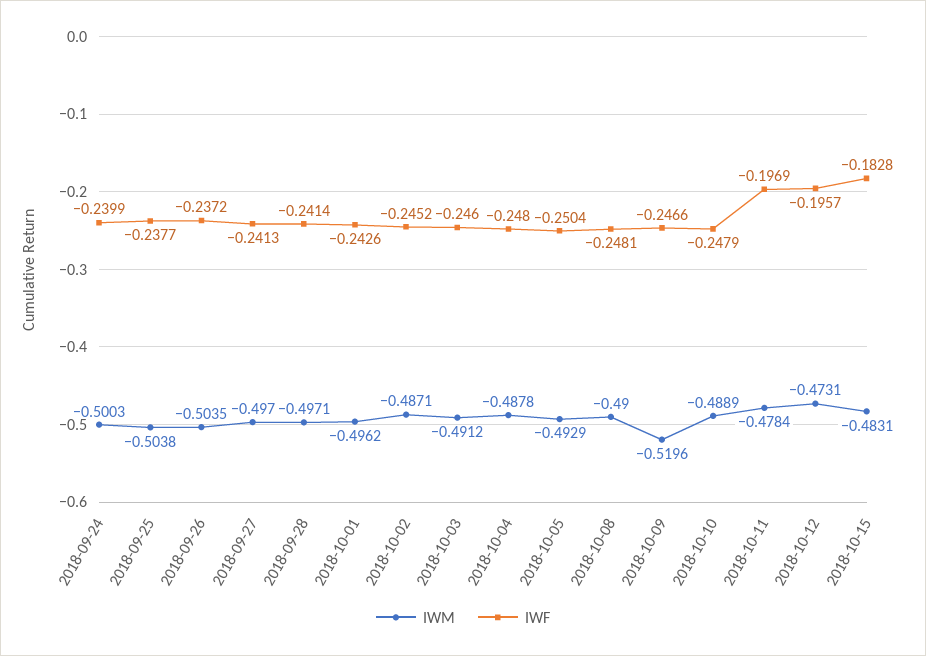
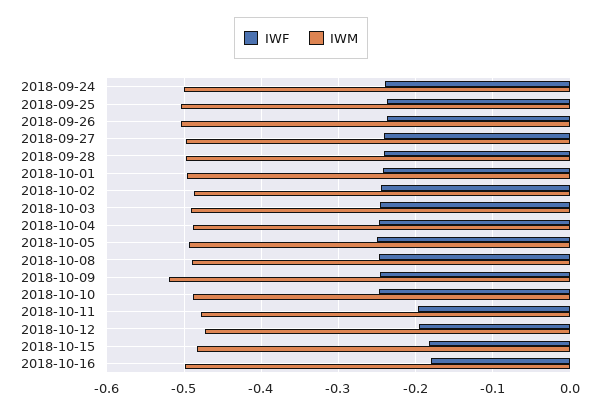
IWF, 2018-10-16: none -> -0.18
IWM, 2018-10-16: none -> -0.5

